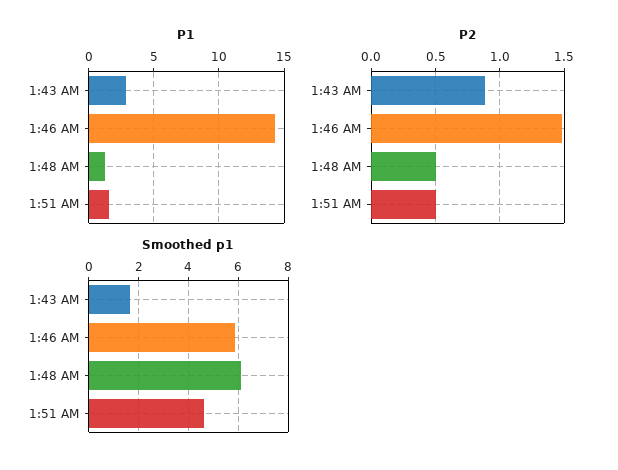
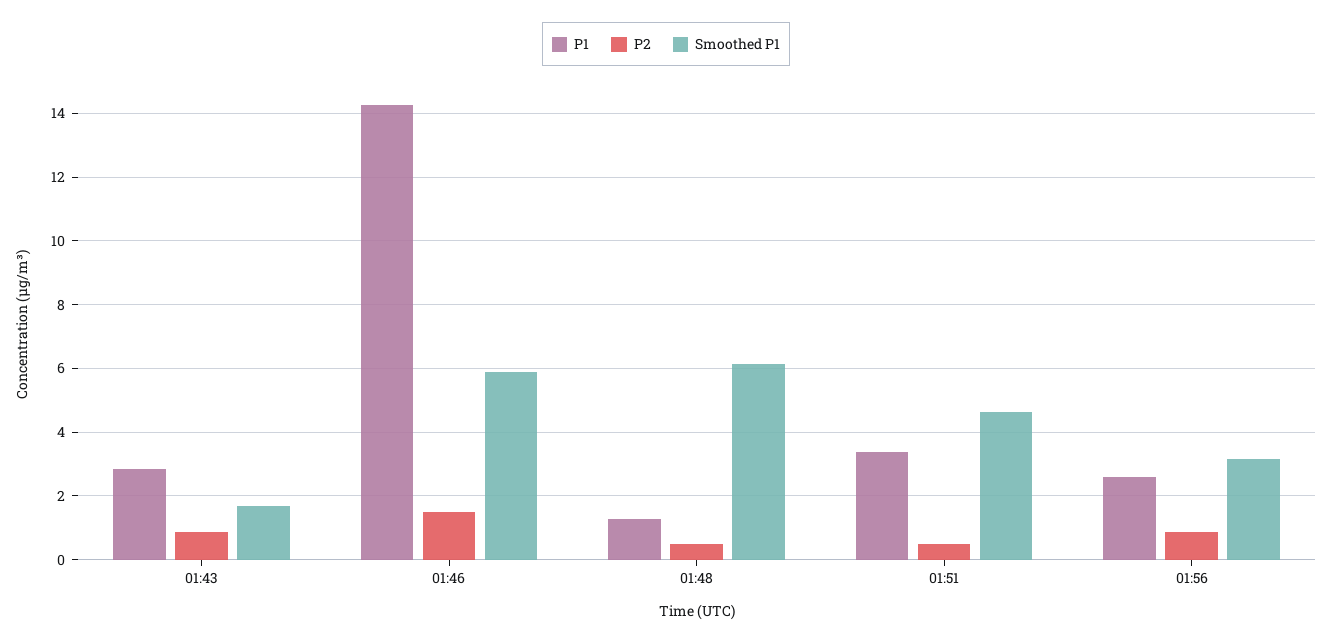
P1, 1:51 AM: 1.5 -> 3.4
P1, 01:56: none -> 2.6
P2, 01:56: none -> 0.8
Smoothed p1, 01:56: none -> 3.2

